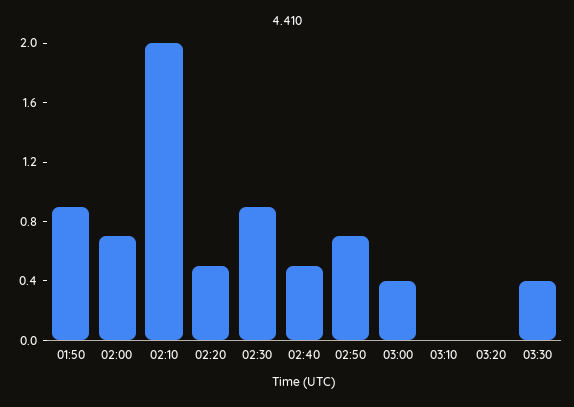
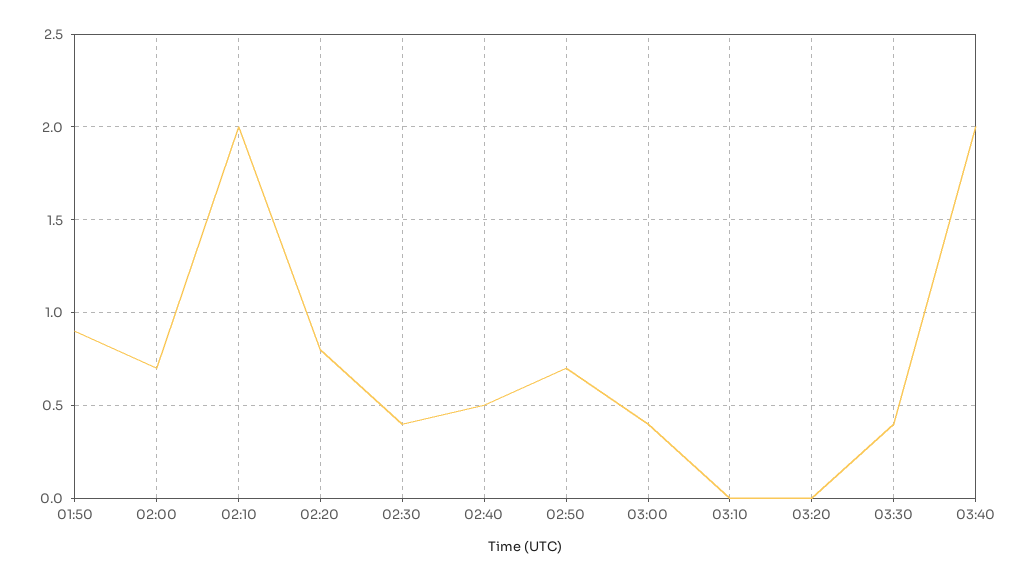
02:20: 0.5 -> 0.8
02:30: 0.9 -> 0.4
03:40: none -> 2

